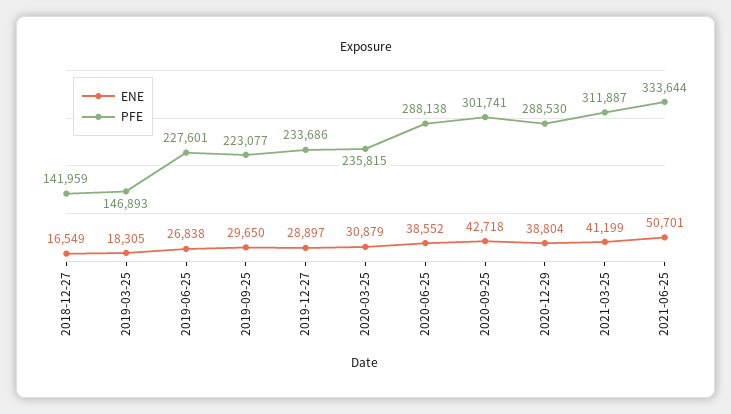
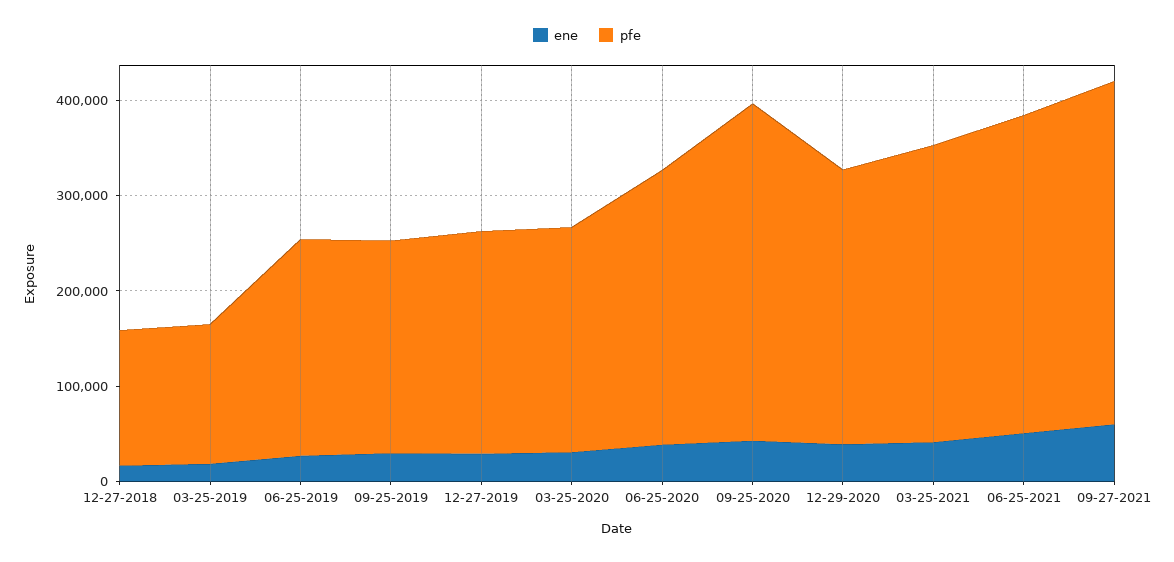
PFE, 2020-09-25: 301741 -> 360000
ENE, 09-27-2021: none -> 60000
PFE, 09-27-2021: none -> 360000

